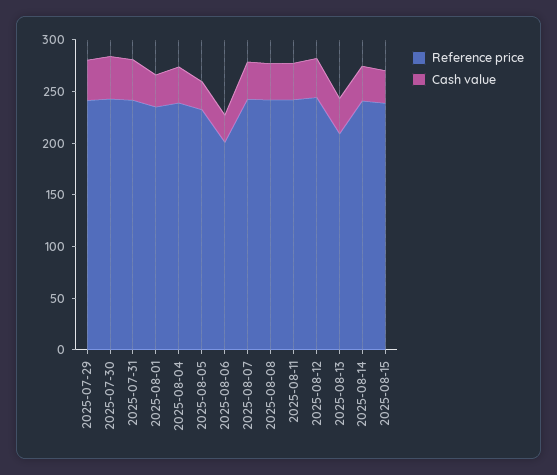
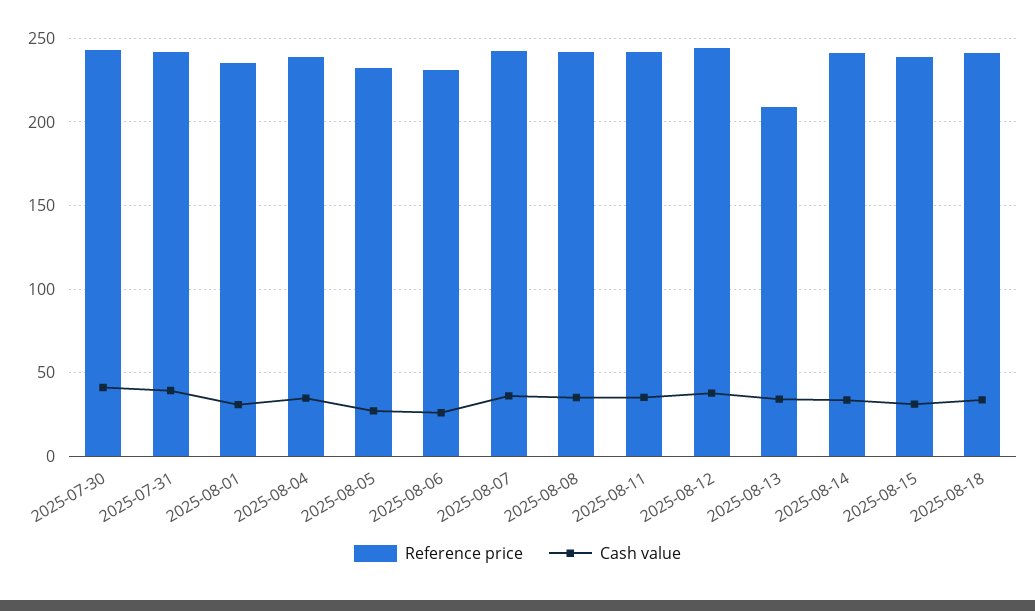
Reference price, 2025-07-29: 240 -> none
Cash value, 2025-07-29: 40 -> none
Reference price, 2025-08-06: 200 -> 230
Reference price, 2025-08-18: none -> 240
Cash value, 2025-08-18: none -> 35

